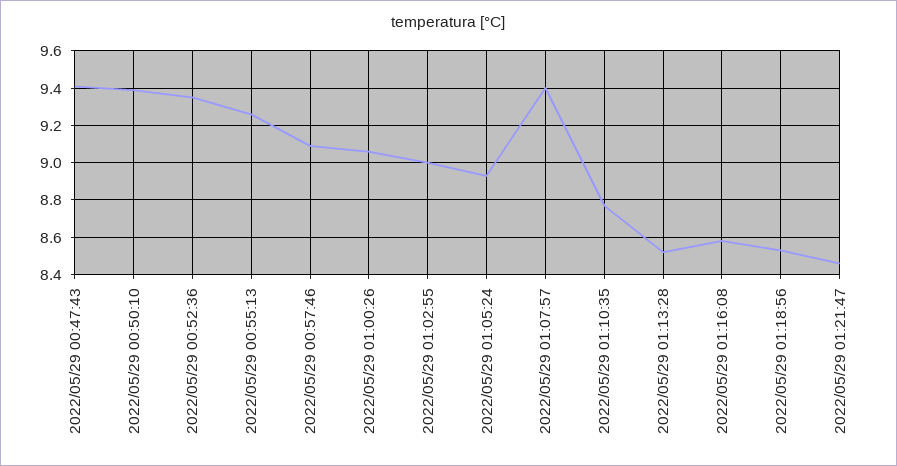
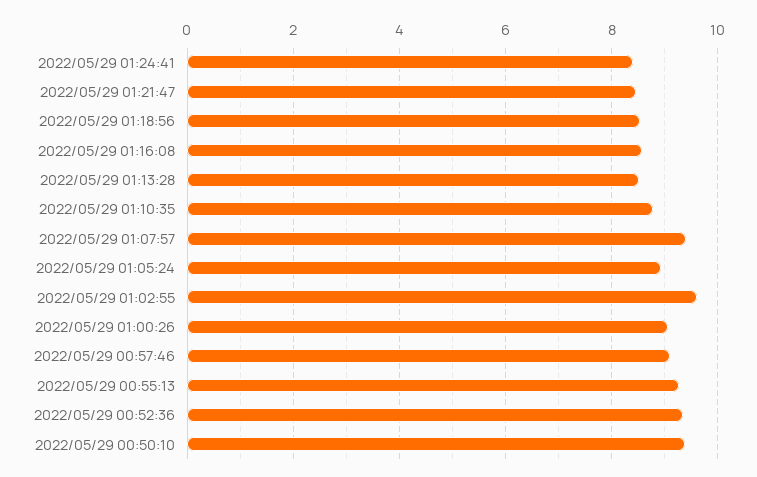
2022/05/29 00:47:43: 9.4 -> none
2022/05/29 01:02:55: 9 -> 9.6
2022/05/29 01:24:41: none -> 8.4

